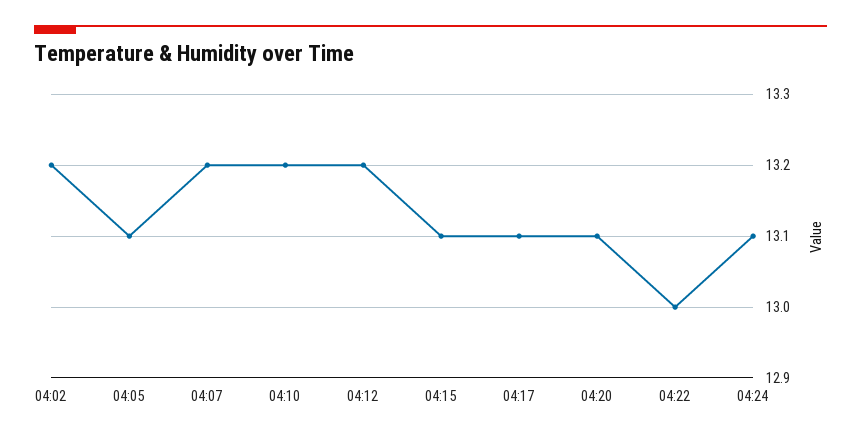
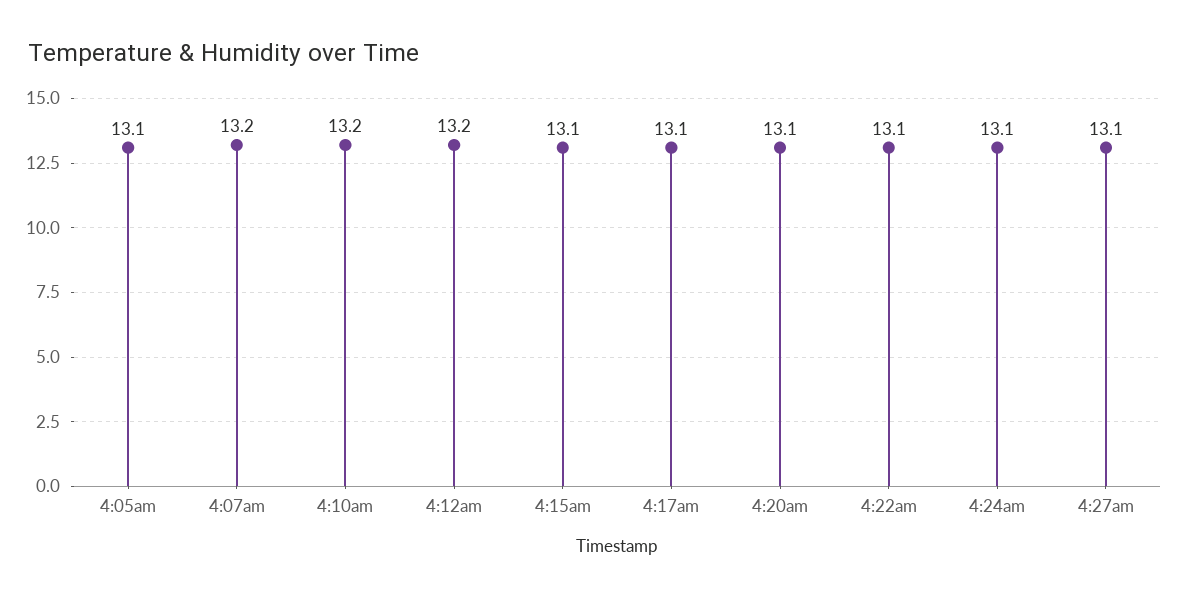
04:02: 13.2 -> none
04:22: 13 -> 13.1
4:27am: none -> 13.1

